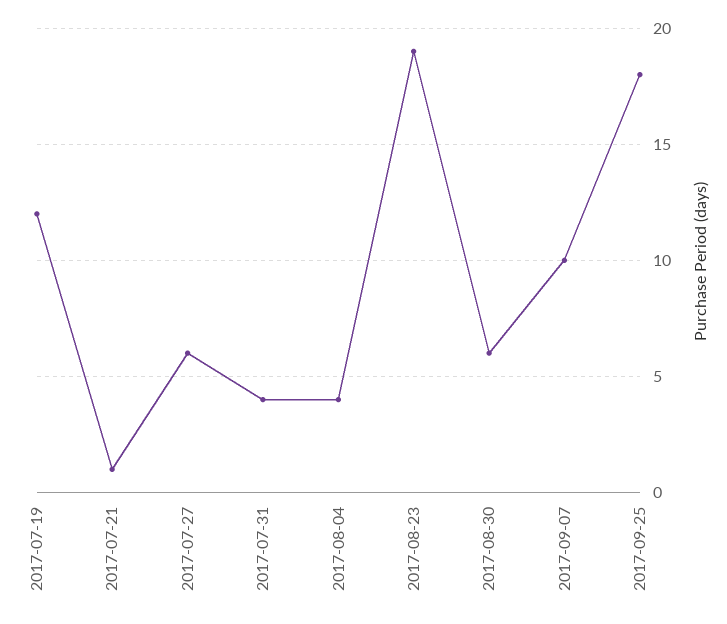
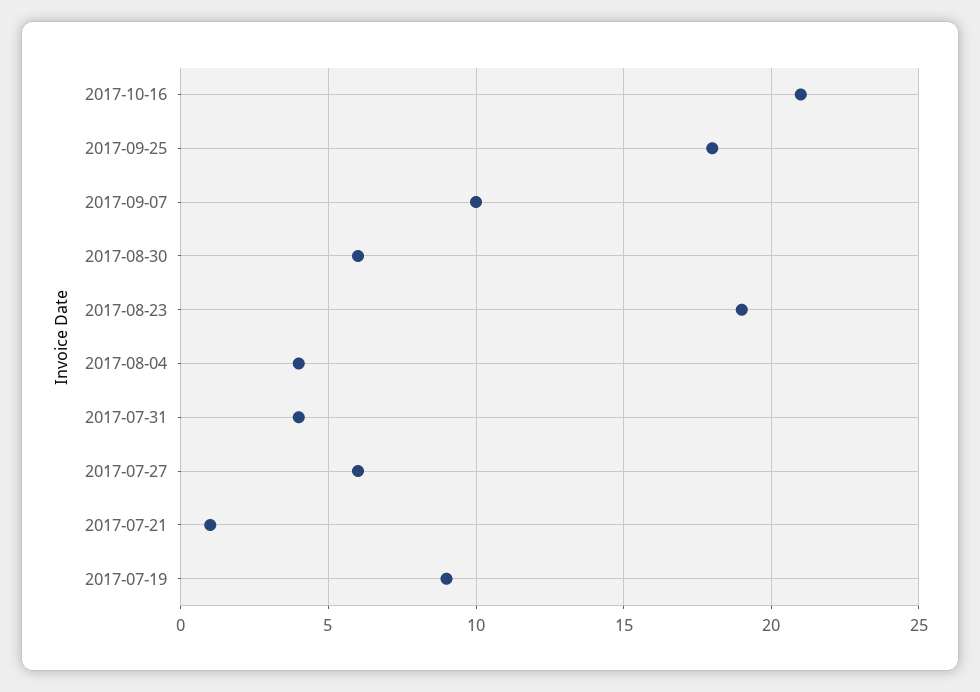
2017-07-19: 12 -> 9
2017-10-16: none -> 21

